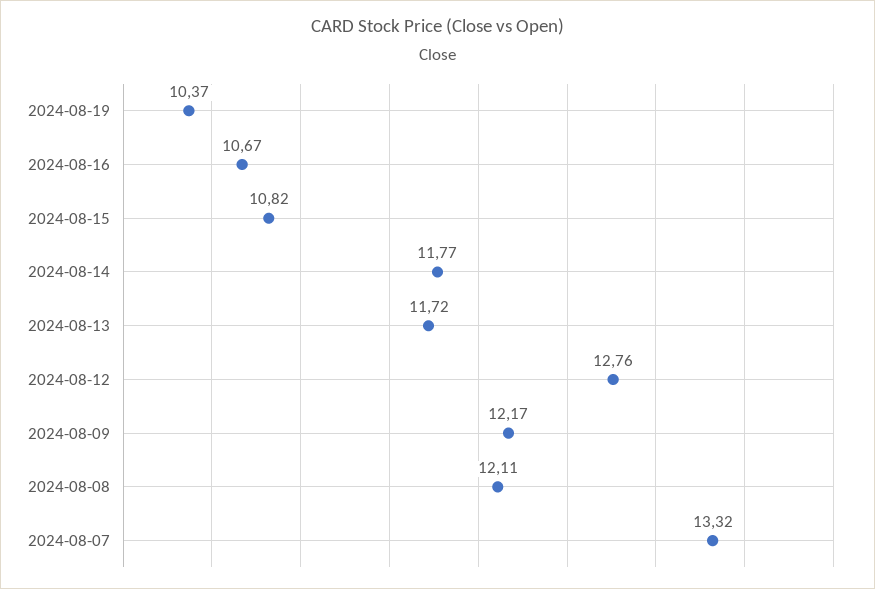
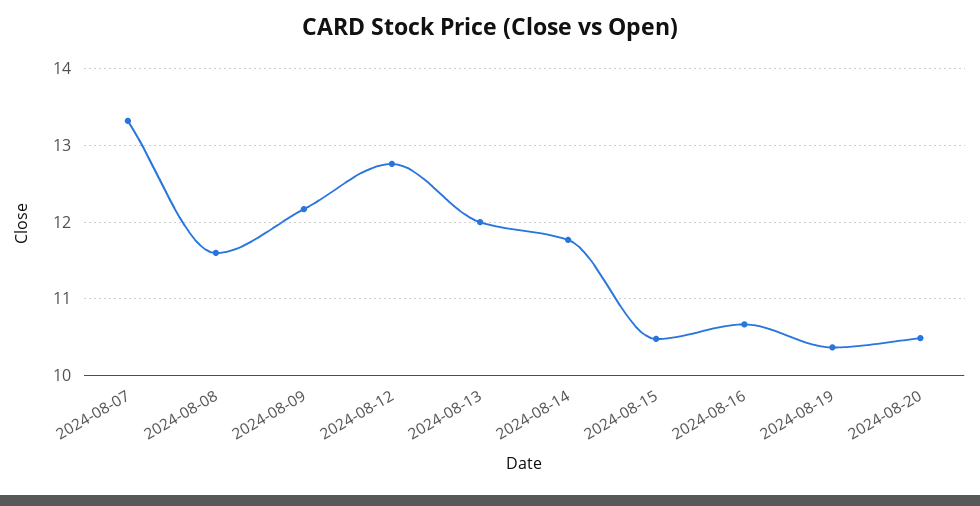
2024-08-15: 10.82 -> 10.5
2024-08-13: 11.72 -> 12
2024-08-08: 12.11 -> 11.6
2024-08-20: none -> 10.5

